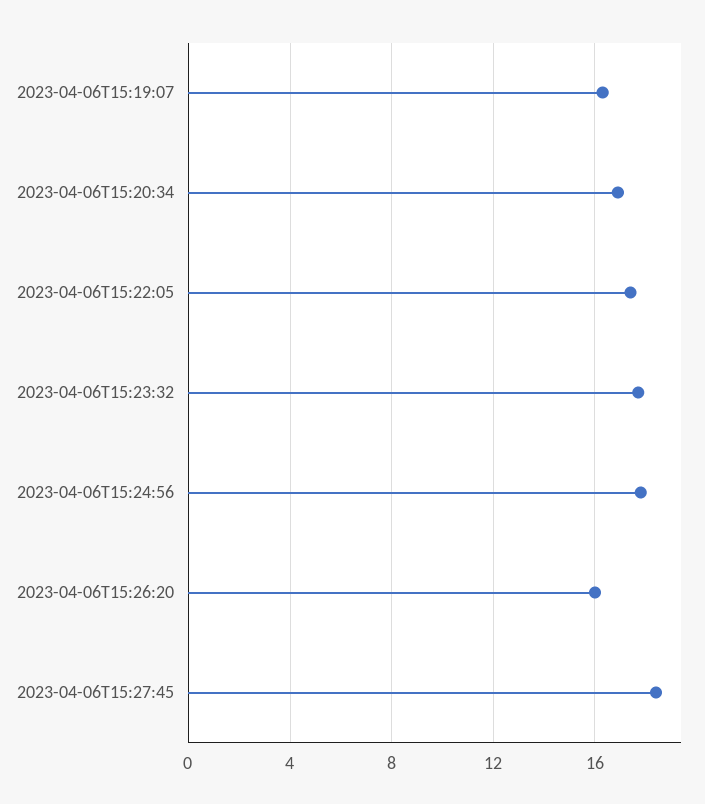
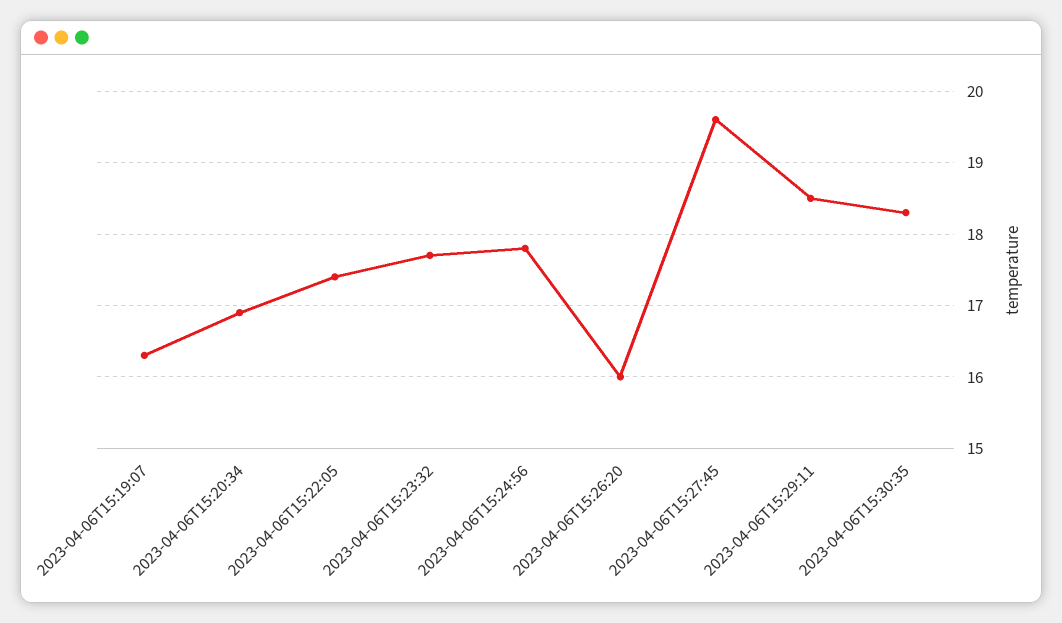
2023-04-06T15:27:45: 18.5 -> 19.6
2023-04-06T15:29:11: none -> 18.5
2023-04-06T15:30:35: none -> 18.3

